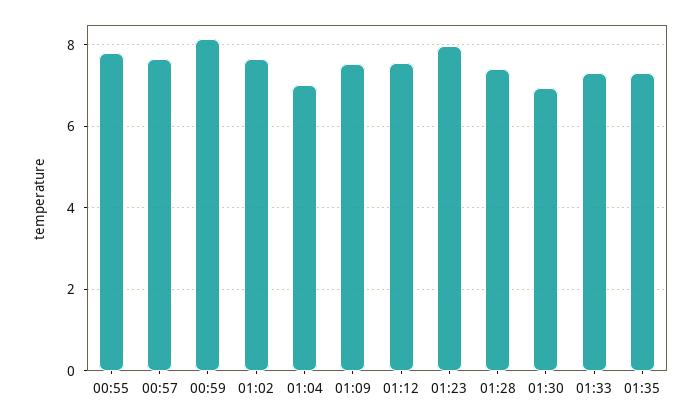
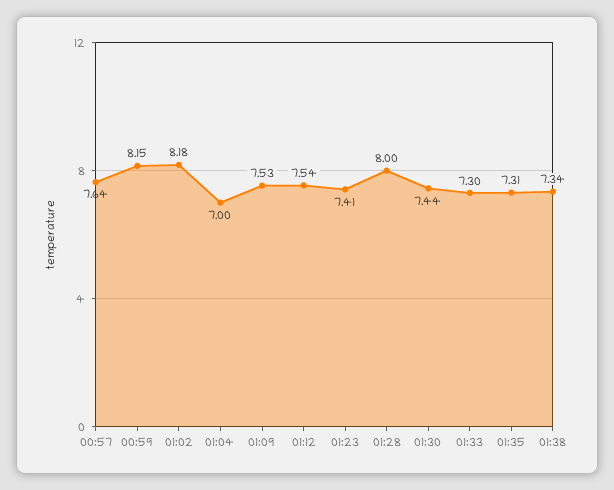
00:55: 7.8 -> none
01:02: 7.6 -> 8.18
01:23: 8 -> 7.41
01:28: 7.4 -> 8
01:30: 7 -> 7.44
01:38: none -> 7.34

